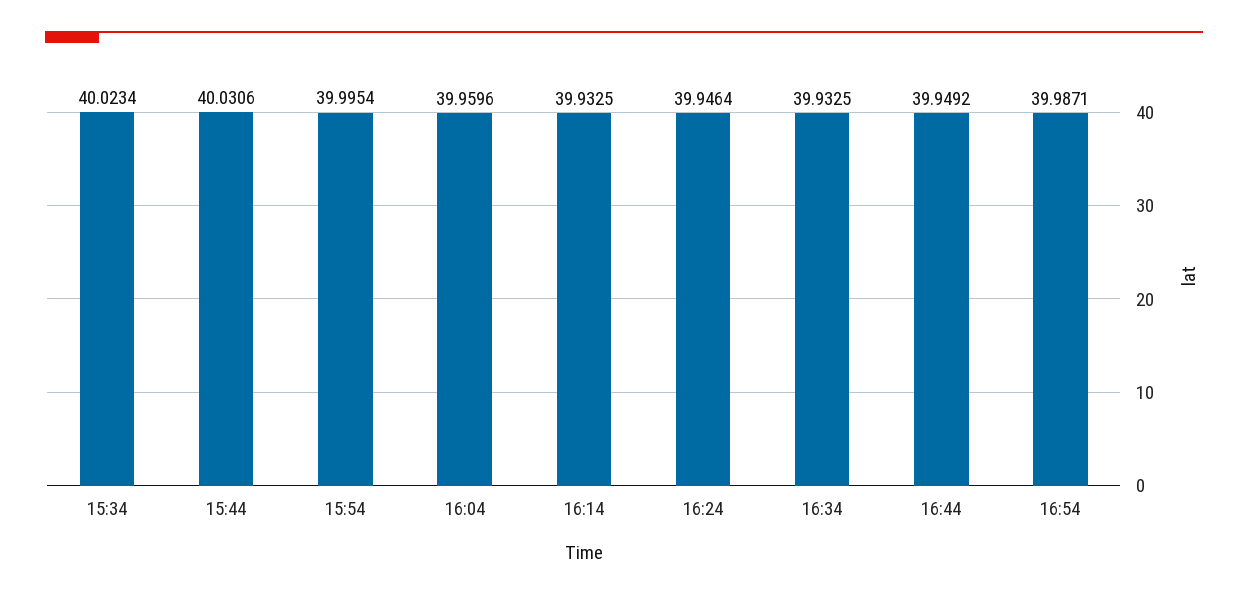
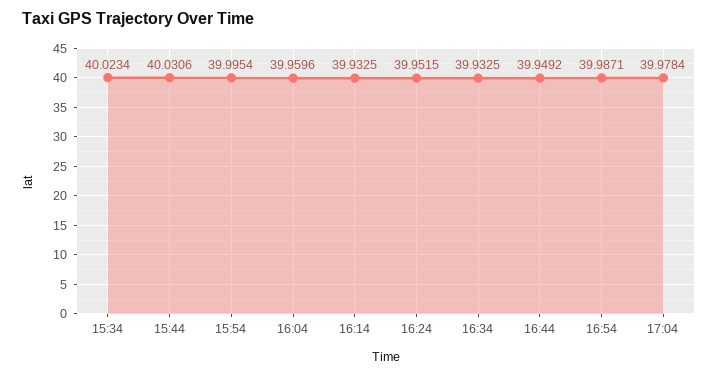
16:24: 39.9464 -> 39.9515
17:04: none -> 39.9784

